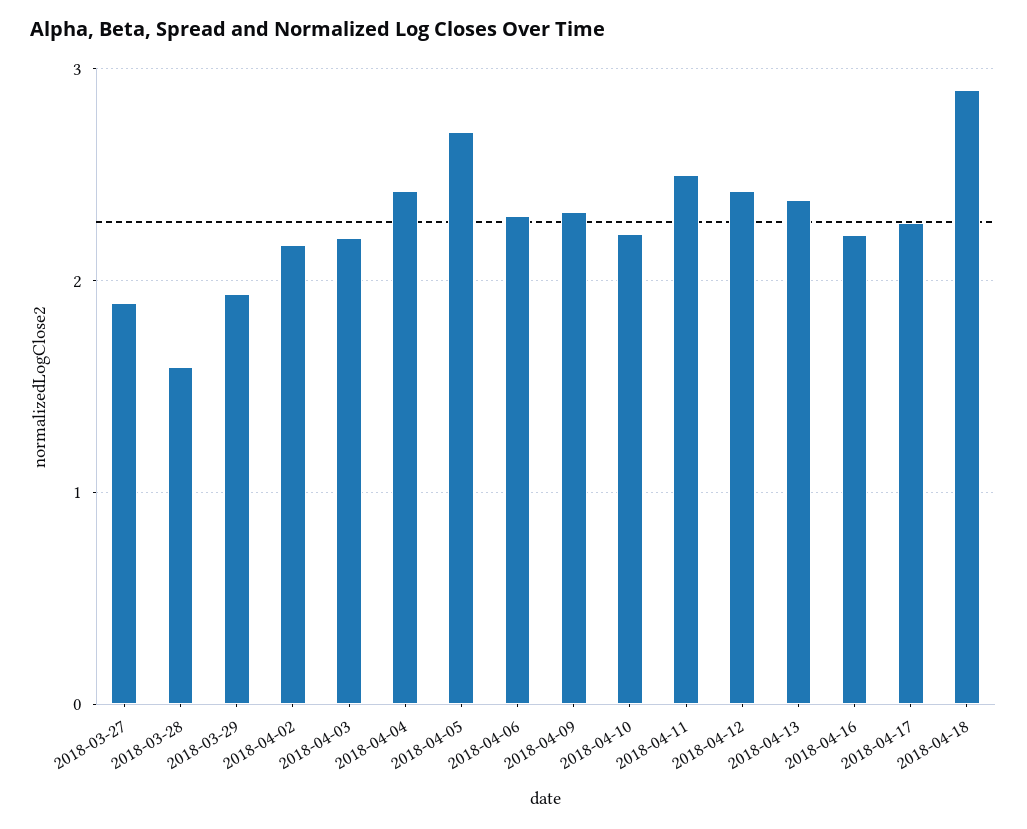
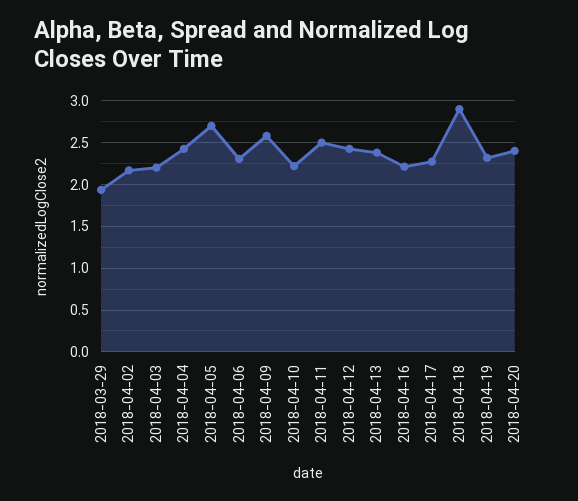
2018-03-27: 1.9 -> none
2018-03-28: 1.6 -> none
2018-04-09: 2.3 -> 2.6
2018-04-19: none -> 2.3
2018-04-20: none -> 2.4

